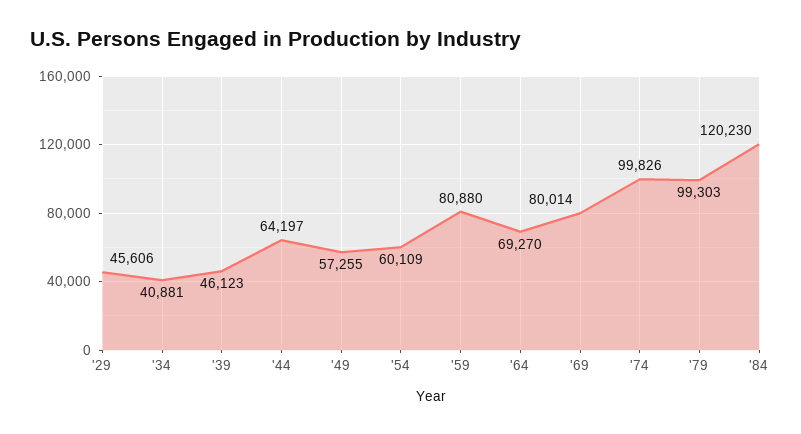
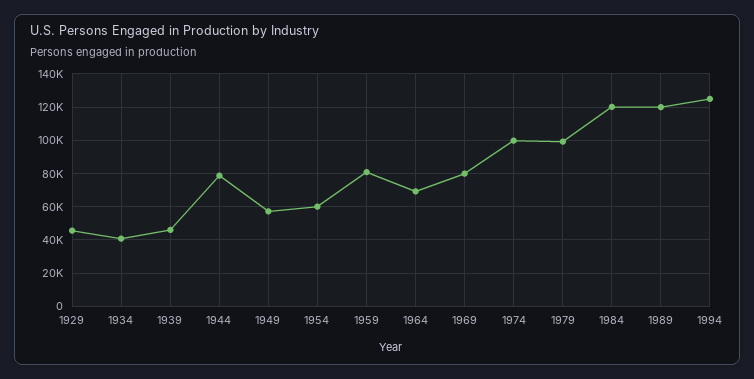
'44: 64197 -> 80000
1989: none -> 120000
1994: none -> 125000

